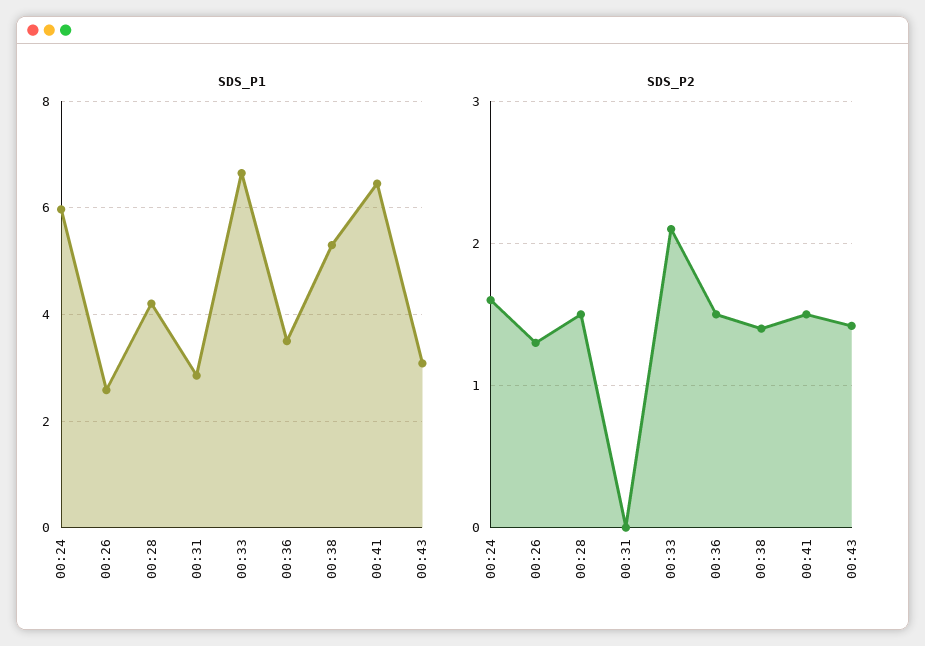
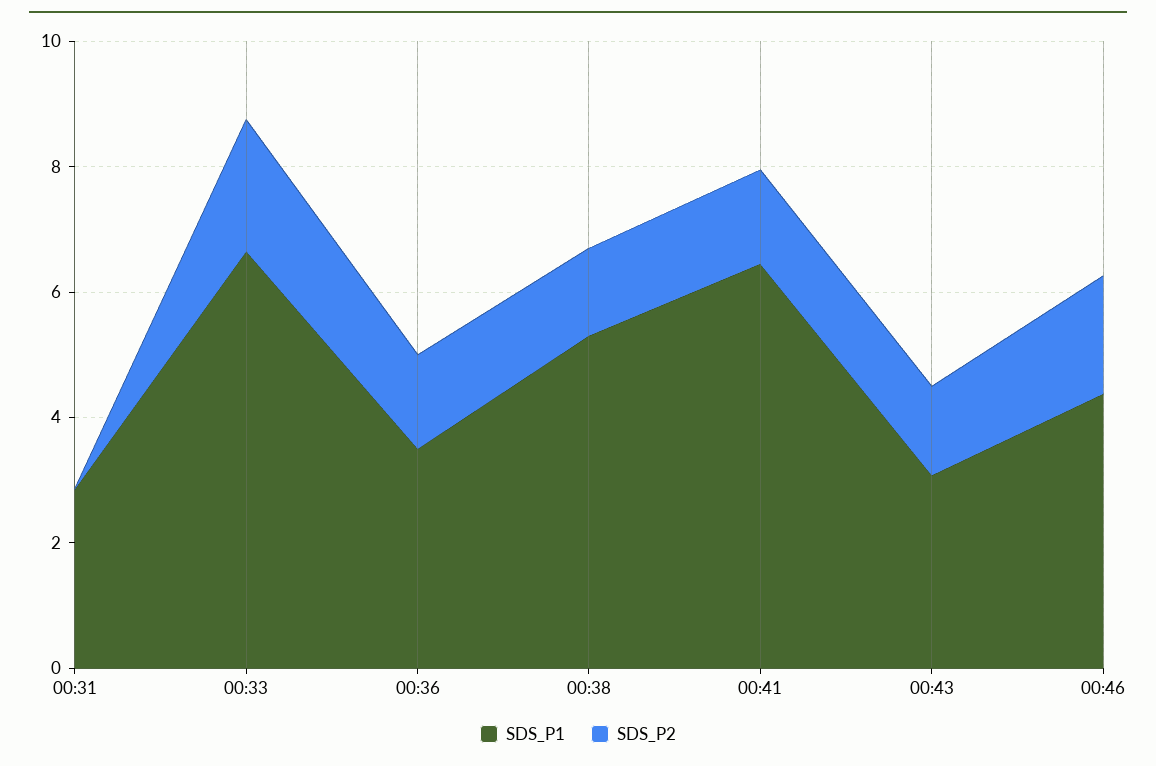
SDS_P1, 00:24: 6 -> none
SDS_P1, 00:26: 2.6 -> none
SDS_P1, 00:28: 4.2 -> none
SDS_P2, 00:24: 1.6 -> none
SDS_P2, 00:26: 1.3 -> none
SDS_P2, 00:28: 1.5 -> none
SDS_P1, 00:46: none -> 4.5
SDS_P2, 00:46: none -> 2

